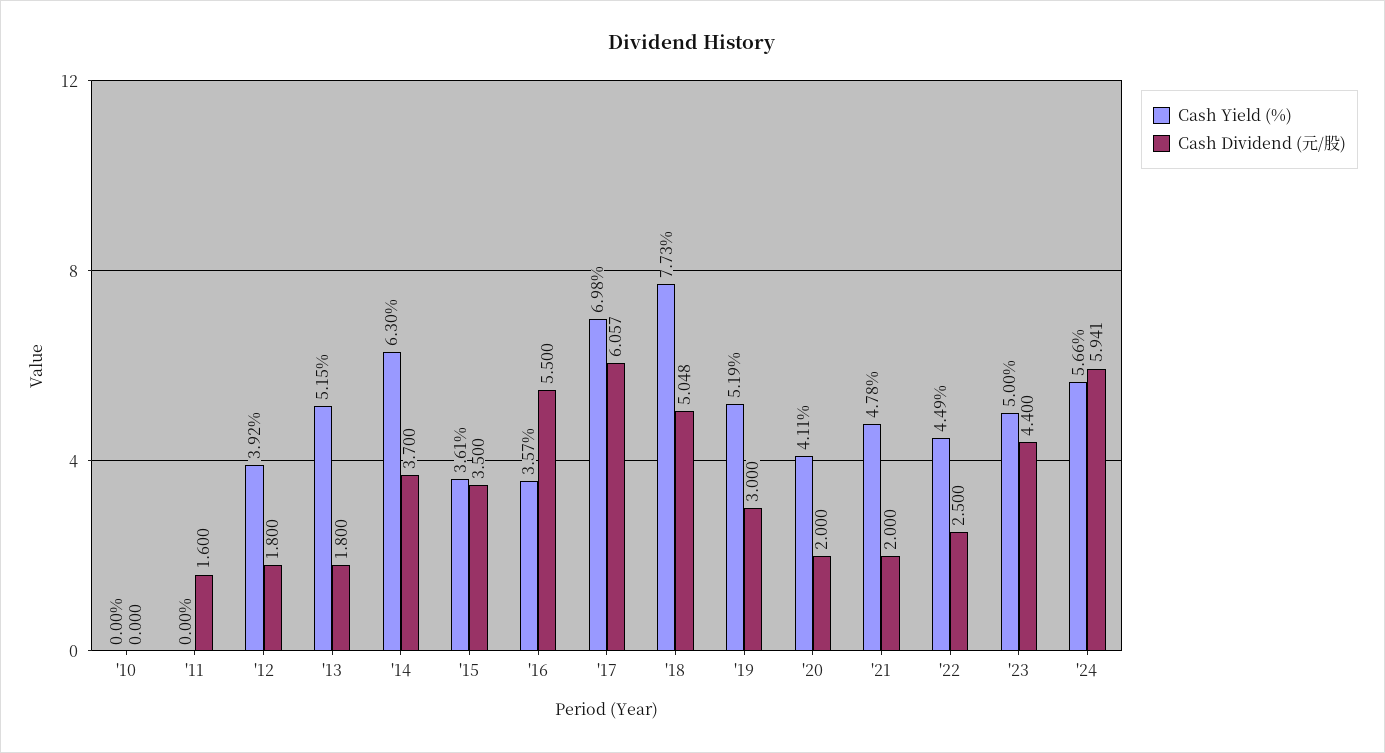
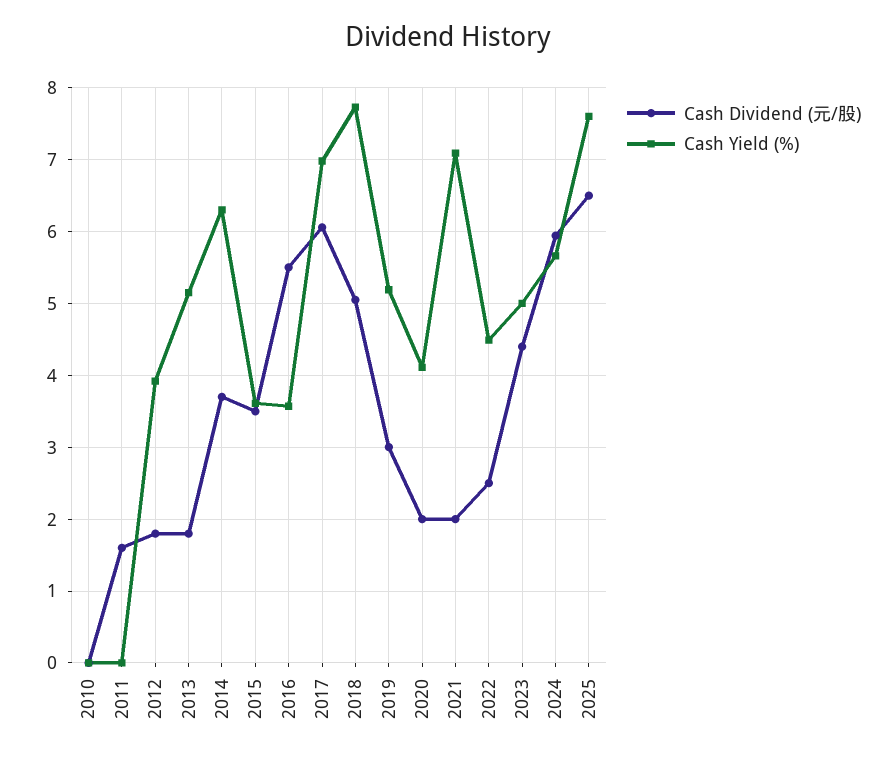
Cash Yield (%), '21: 4.78 -> 7.1
Cash Dividend (元/股), 2025: none -> 6.5
Cash Yield (%), 2025: none -> 7.6

